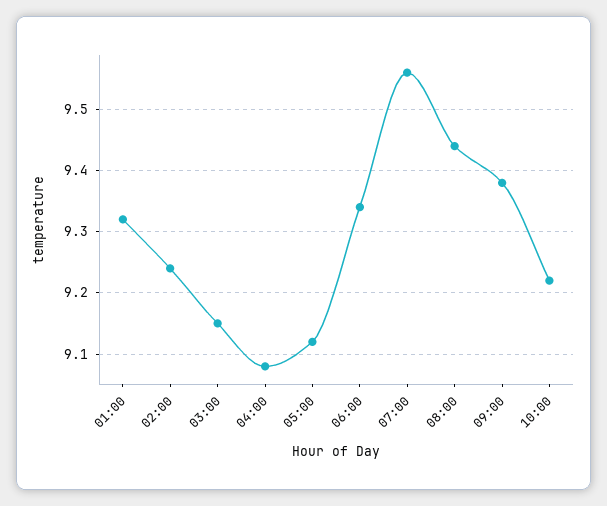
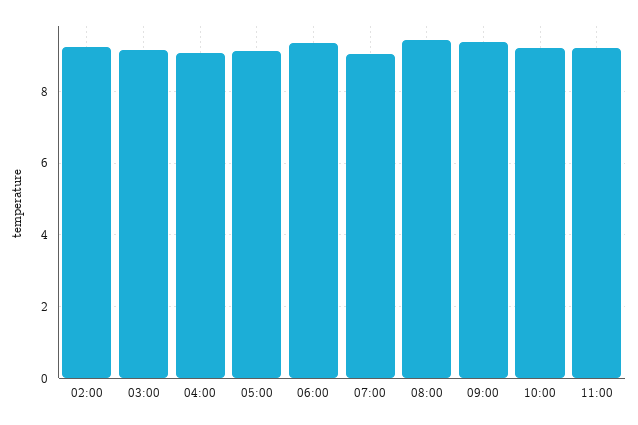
01:00: 9.32 -> none
07:00: 9.56 -> 9
11:00: none -> 9.2

